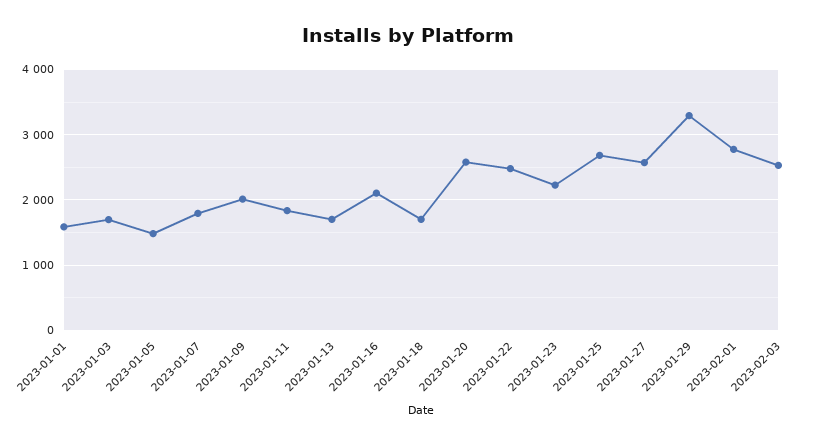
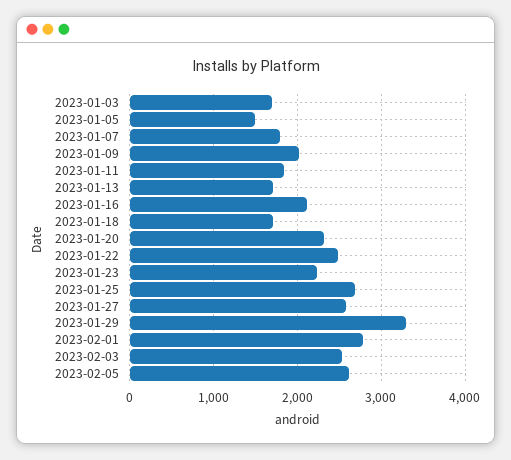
2023-01-01: 1600 -> none
2023-01-20: 2600 -> 2300
2023-02-05: none -> 2600

